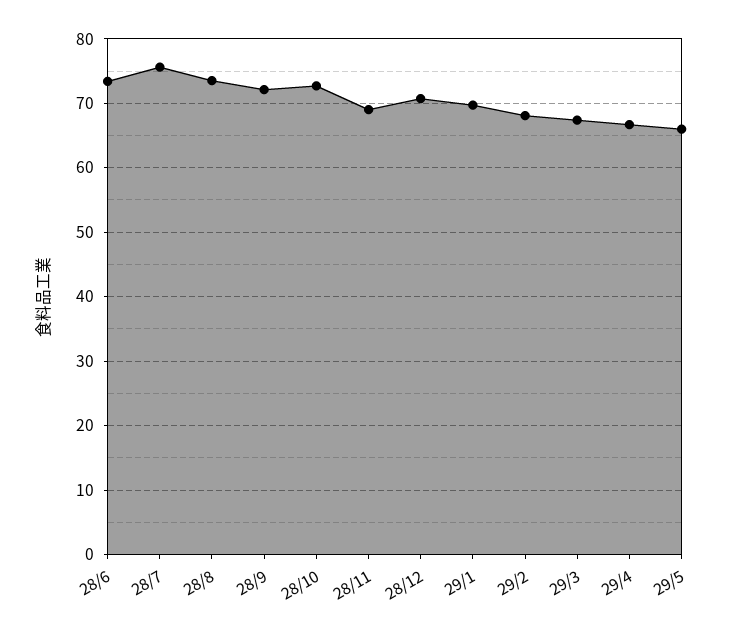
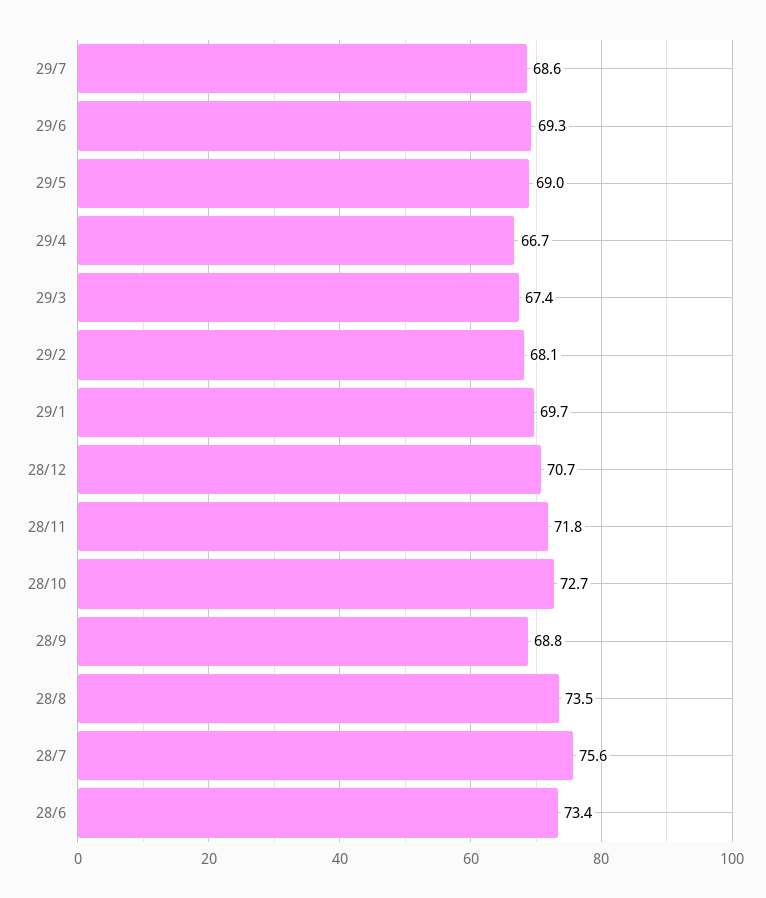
28/9: 72 -> 68.8
28/11: 69 -> 71.8
29/5: 66 -> 69
29/7: none -> 68.6
29/6: none -> 69.3

